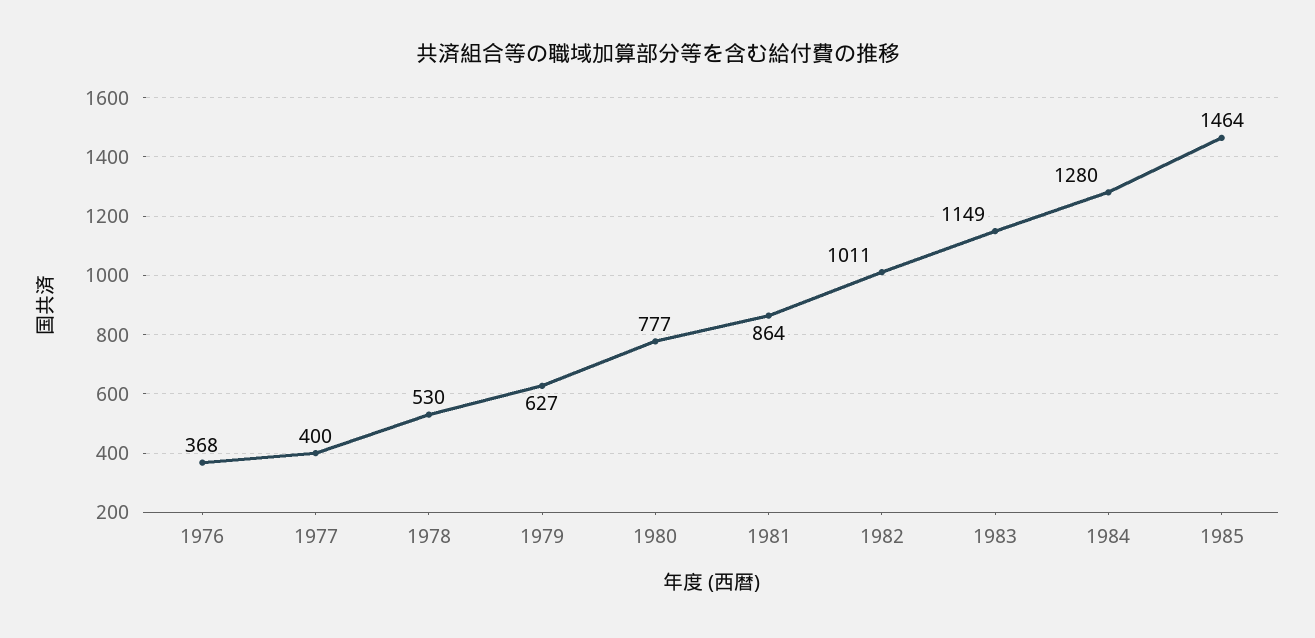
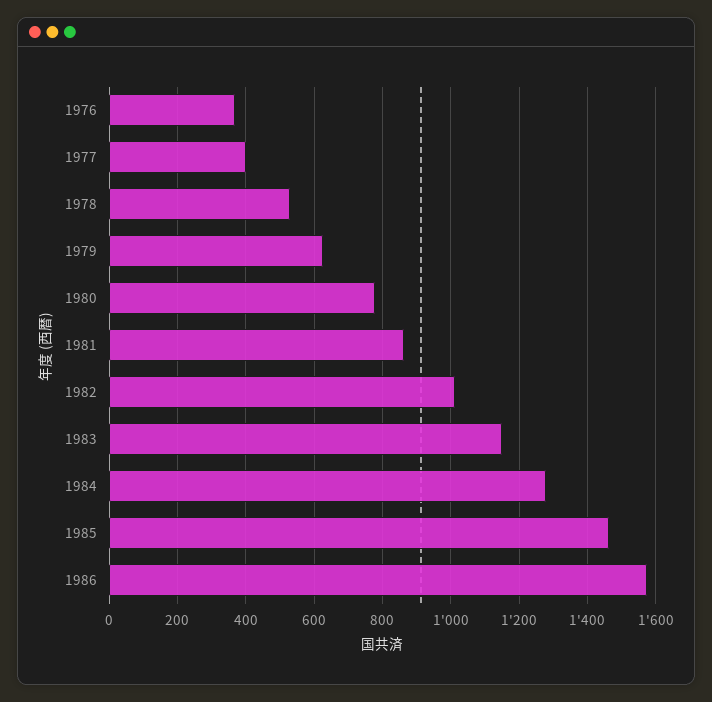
1986: none -> 1580

